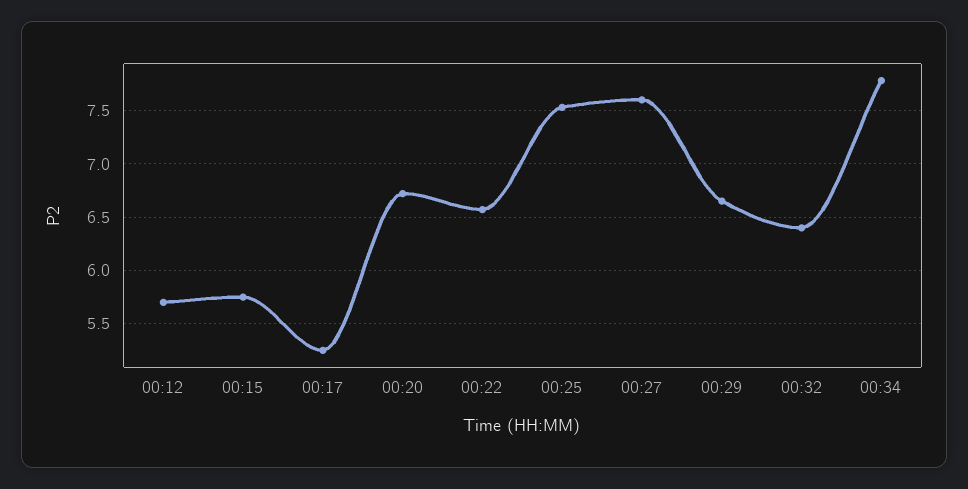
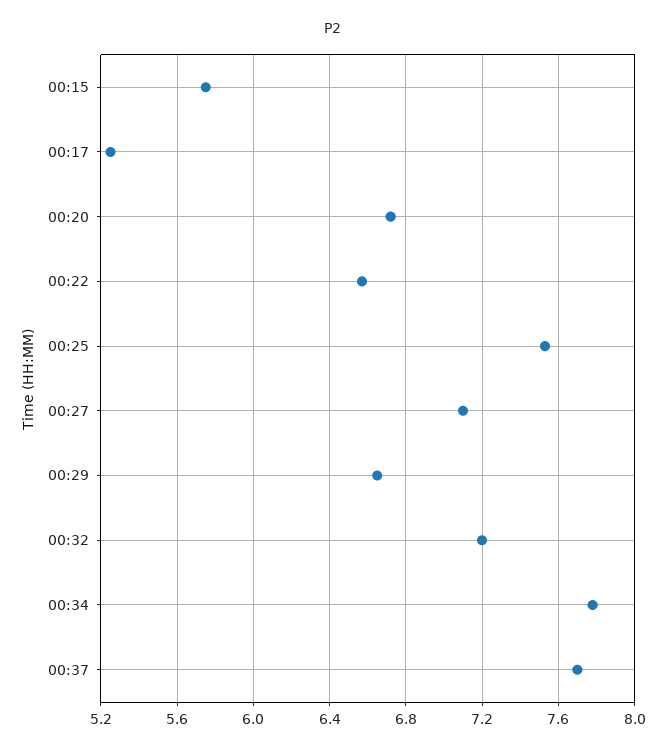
00:12: 5.7 -> none
00:27: 7.6 -> 7.1
00:32: 6.4 -> 7.2
00:37: none -> 7.7

